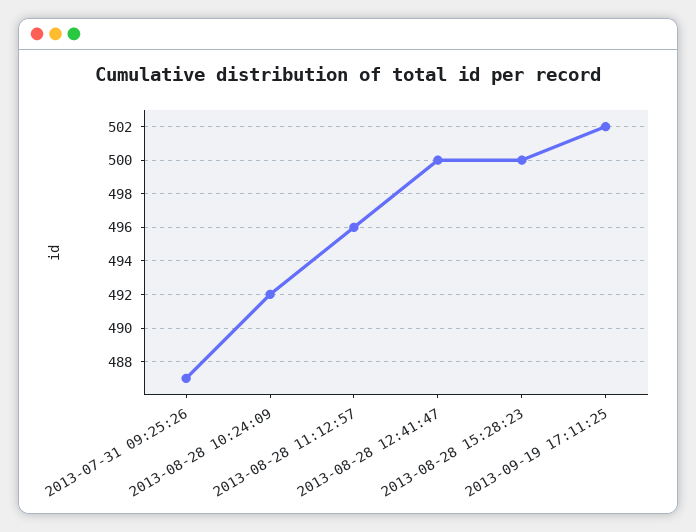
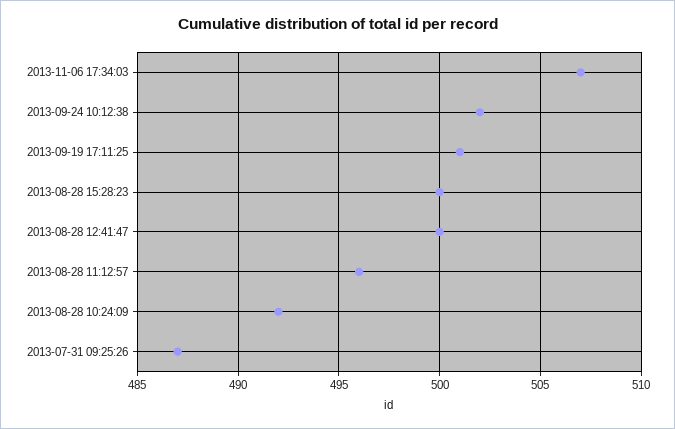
2013-09-19 17:11:25: 502 -> 501
2013-11-06 17:34:03: none -> 507
2013-09-24 10:12:38: none -> 502

